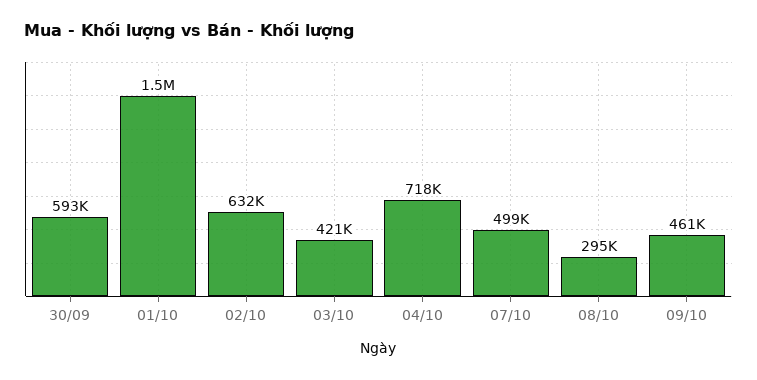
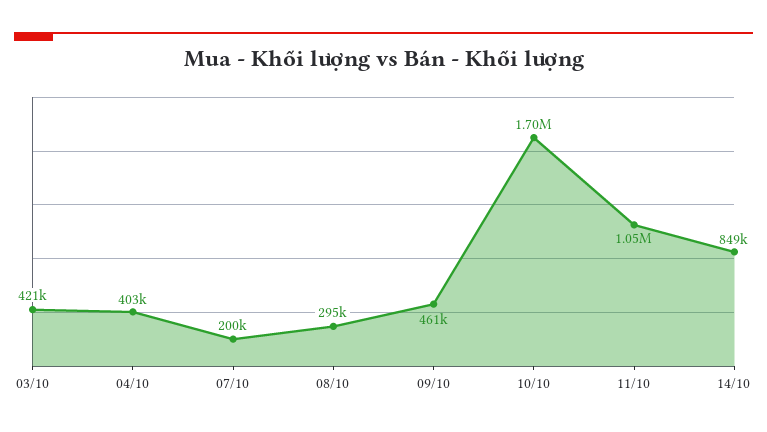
30/09: 593000 -> none
01/10: 1500000 -> none
02/10: 632000 -> none
04/10: 718000 -> 403000
07/10: 499000 -> 200000
10/10: none -> 1700000
11/10: none -> 1050000
14/10: none -> 849000

